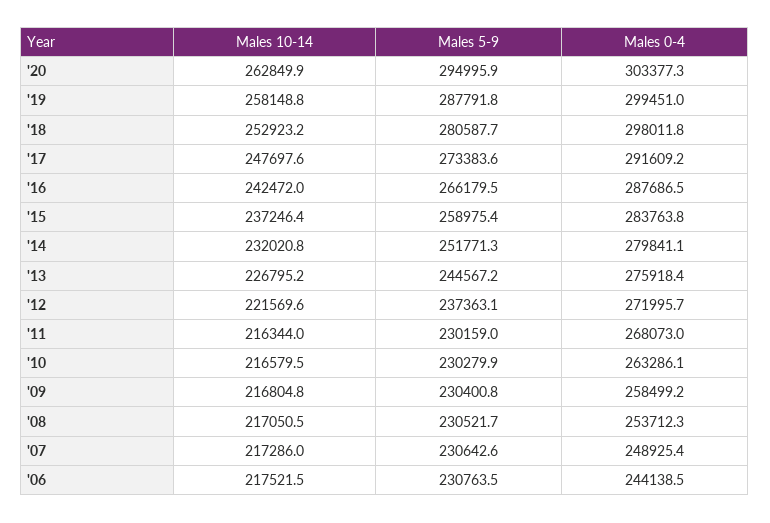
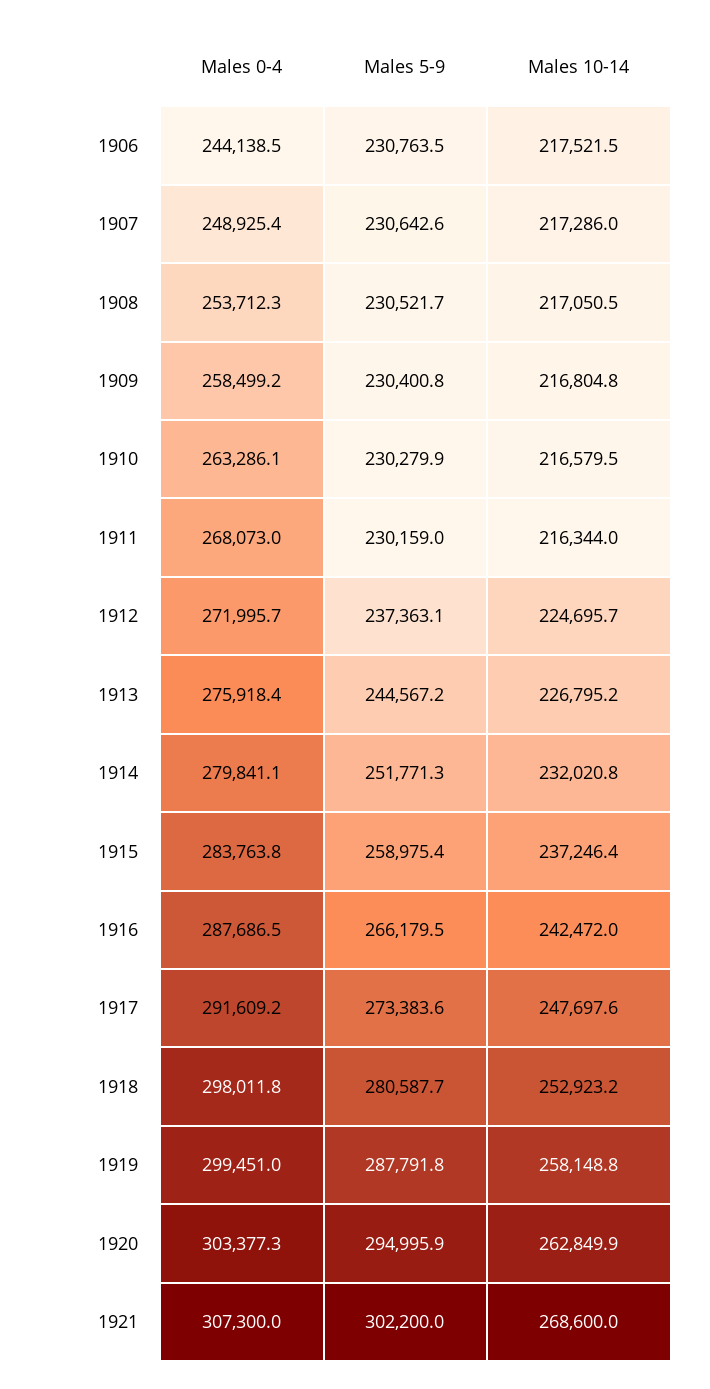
Males 10-14, '12: 221569.6 -> 224695.7
Males 0-4, 1921: none -> 307300
Males 5-9, 1921: none -> 302200
Males 10-14, 1921: none -> 268600

